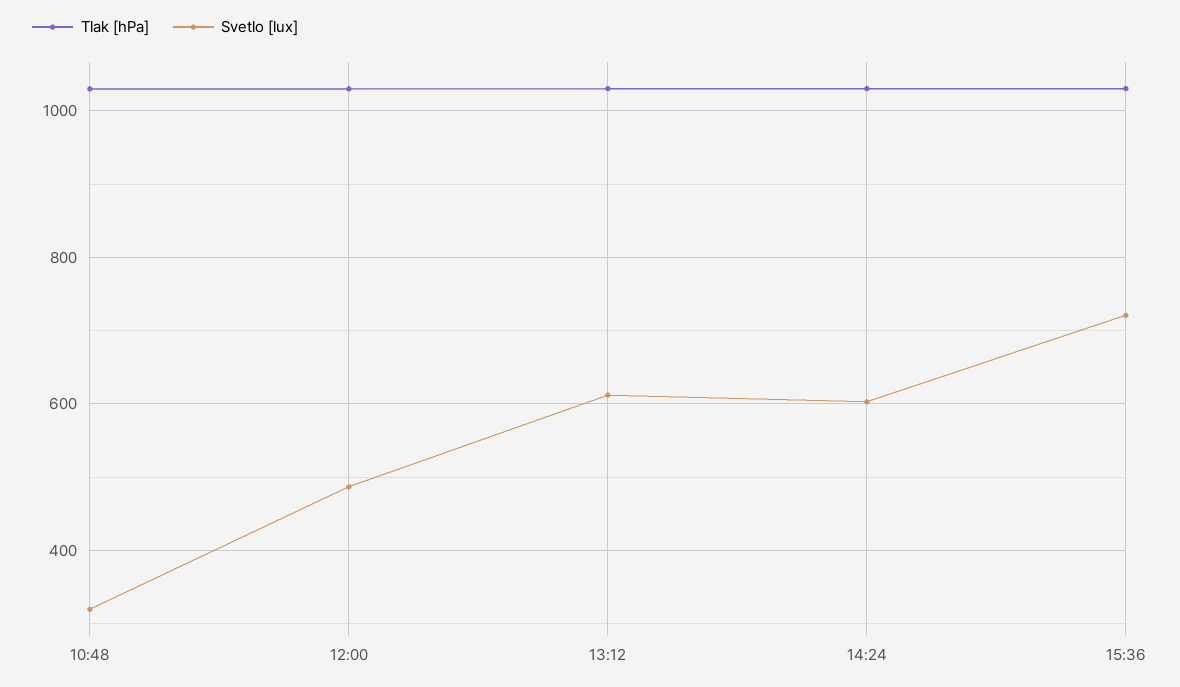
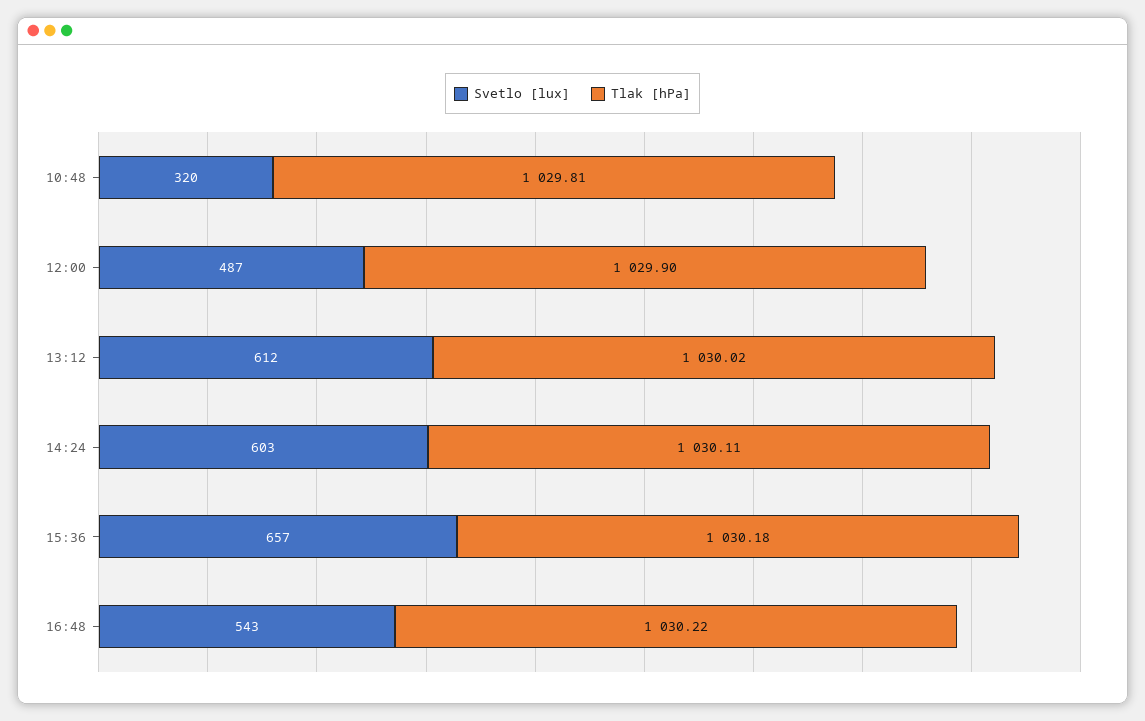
Svetlo [lux], 15:36: 720 -> 657
Svetlo [lux], 16:48: none -> 543
Tlak [hPa], 16:48: none -> 1030.22

